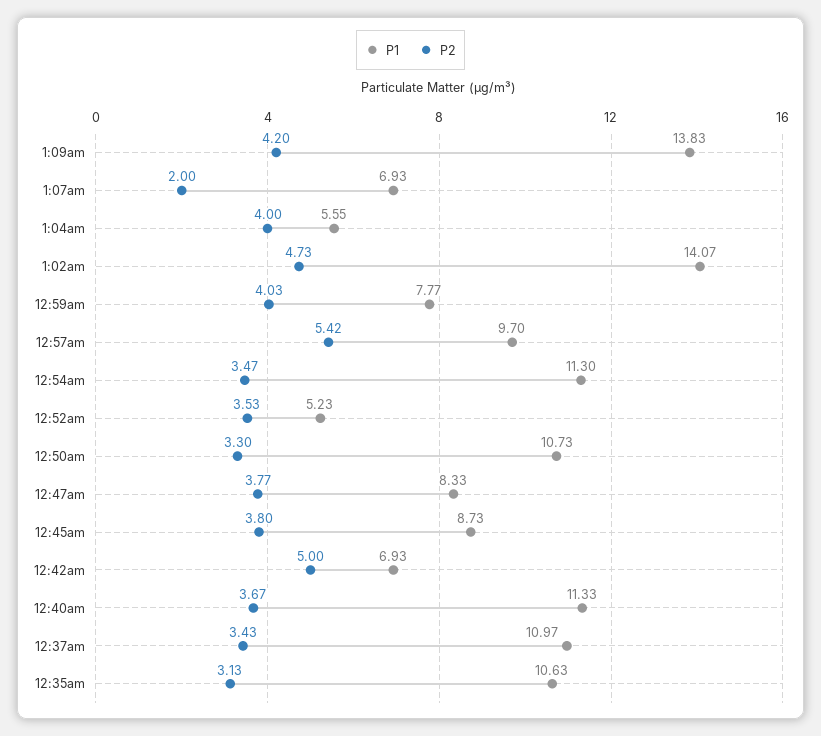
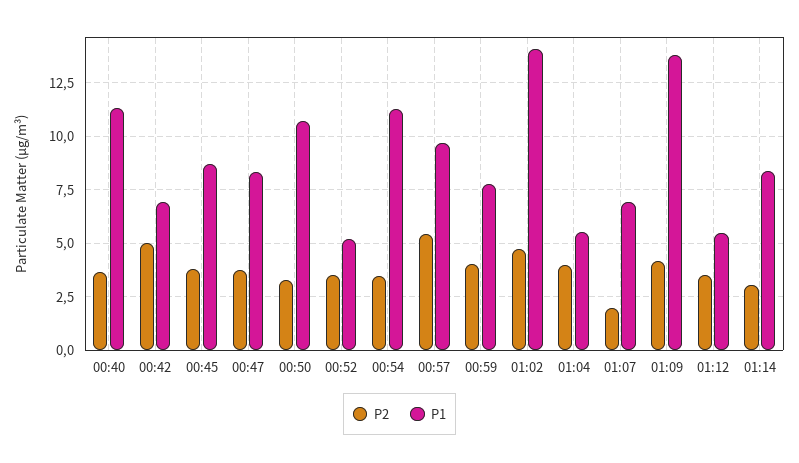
P1, 12:37am: 10.97 -> none
P2, 12:37am: 3.43 -> none
P1, 12:35am: 10.63 -> none
P2, 12:35am: 3.13 -> none
P2, 01:12: none -> 3.5
P1, 01:12: none -> 5.5
P2, 01:14: none -> 3
P1, 01:14: none -> 8.5

